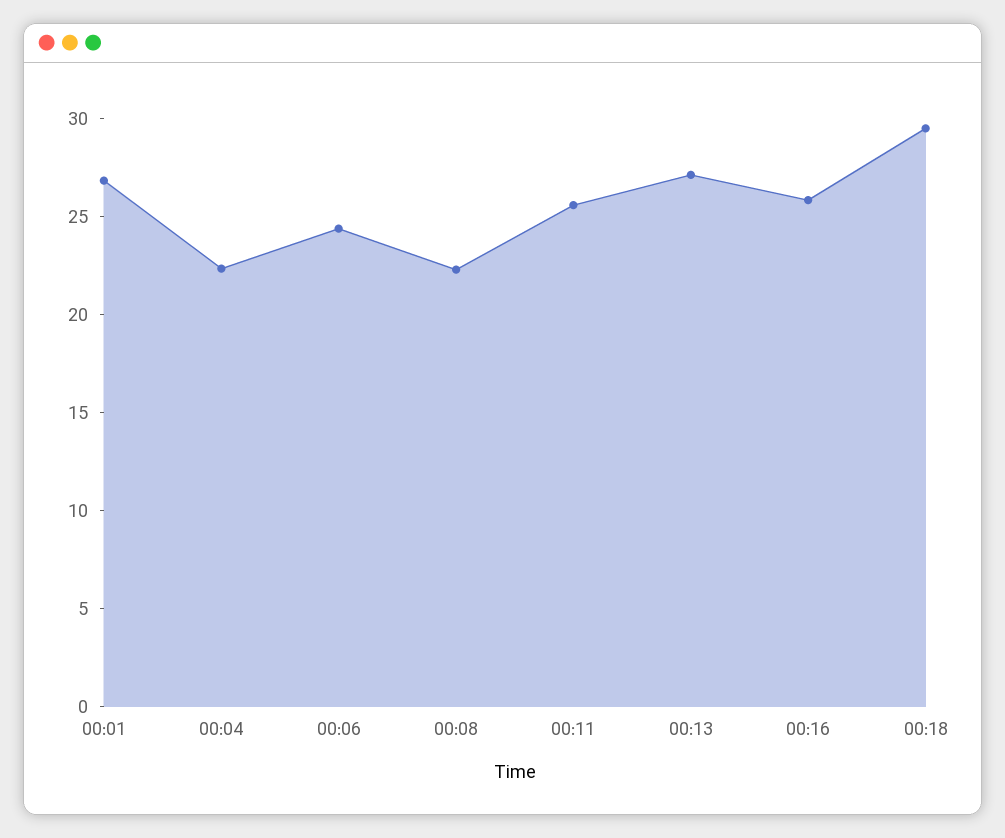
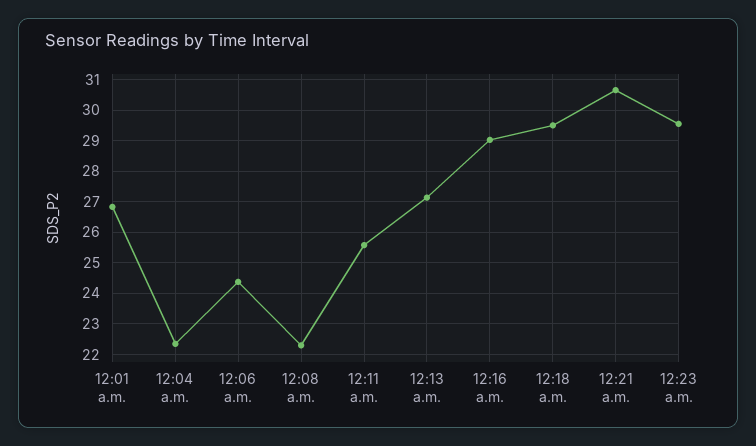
00:16: 26 -> 29
12:21 a.m.: none -> 30.6
12:23 a.m.: none -> 29.6

